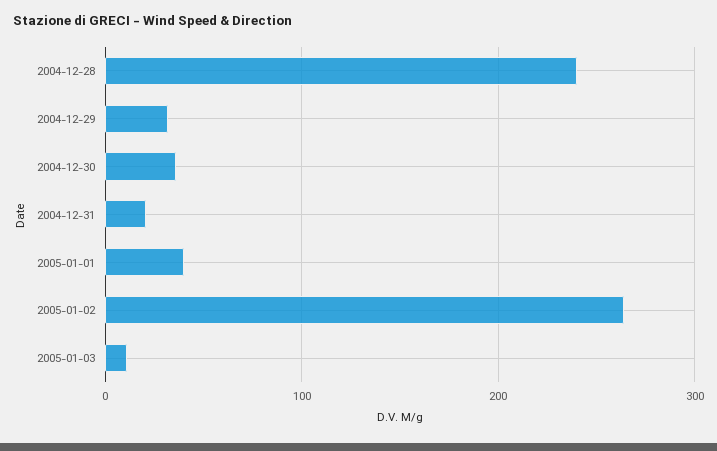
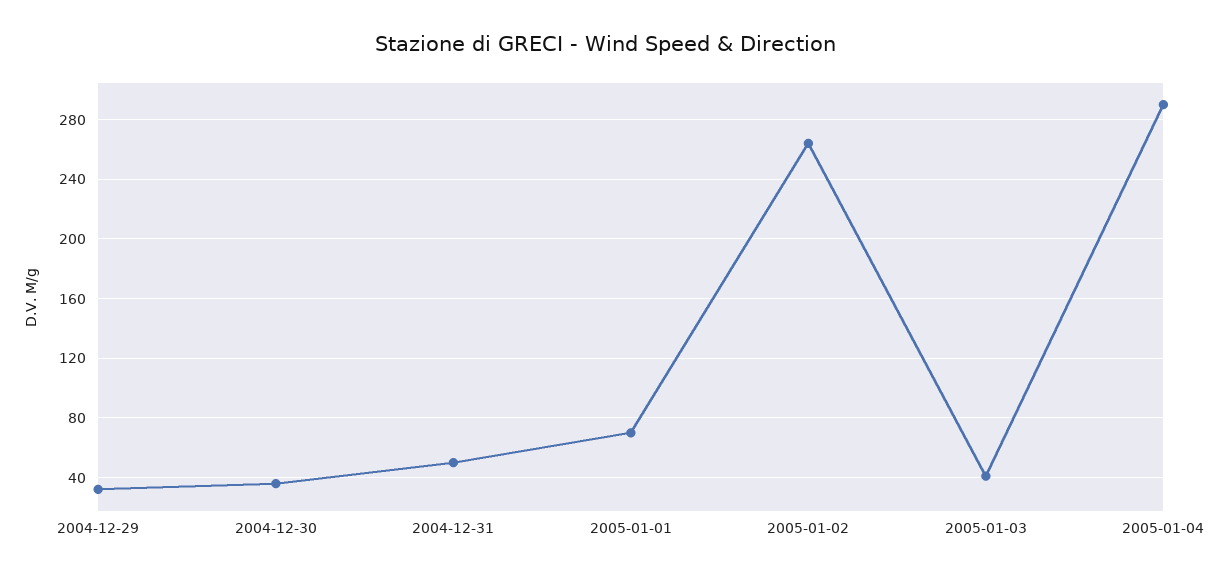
2004-12-28: 240 -> none
2004-12-31: 20 -> 50
2005-01-01: 40 -> 70
2005-01-03: 10 -> 40
2005-01-04: none -> 290

